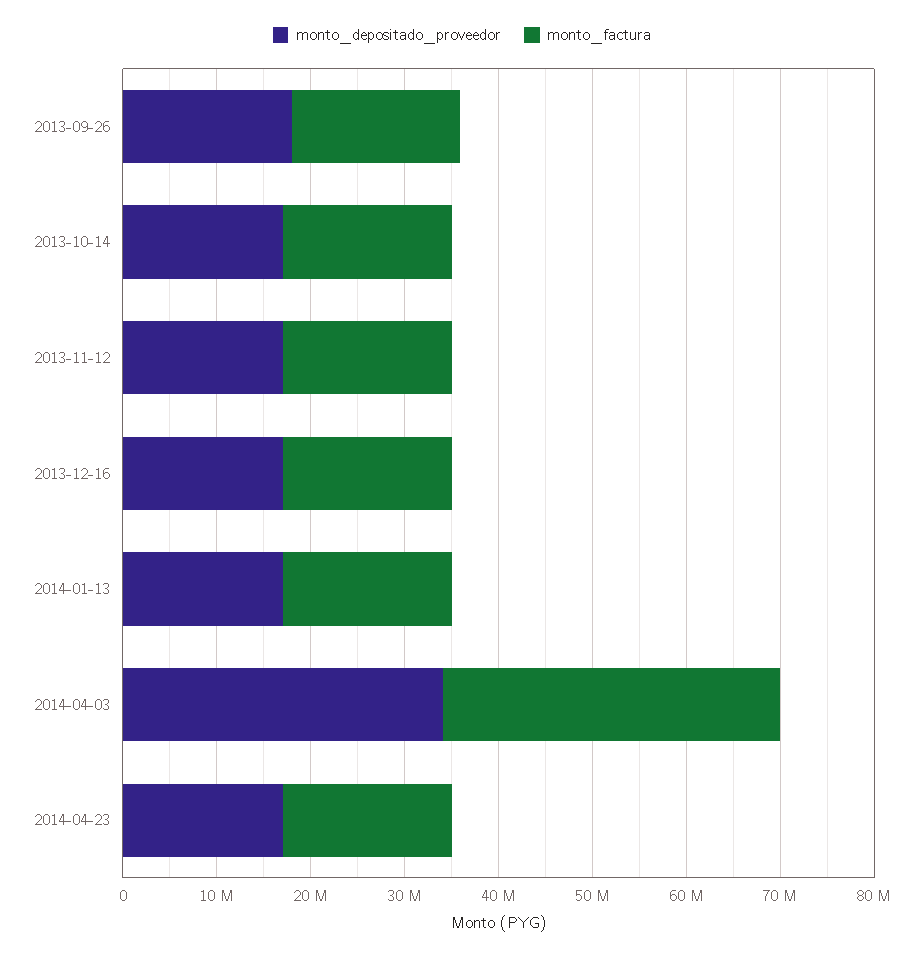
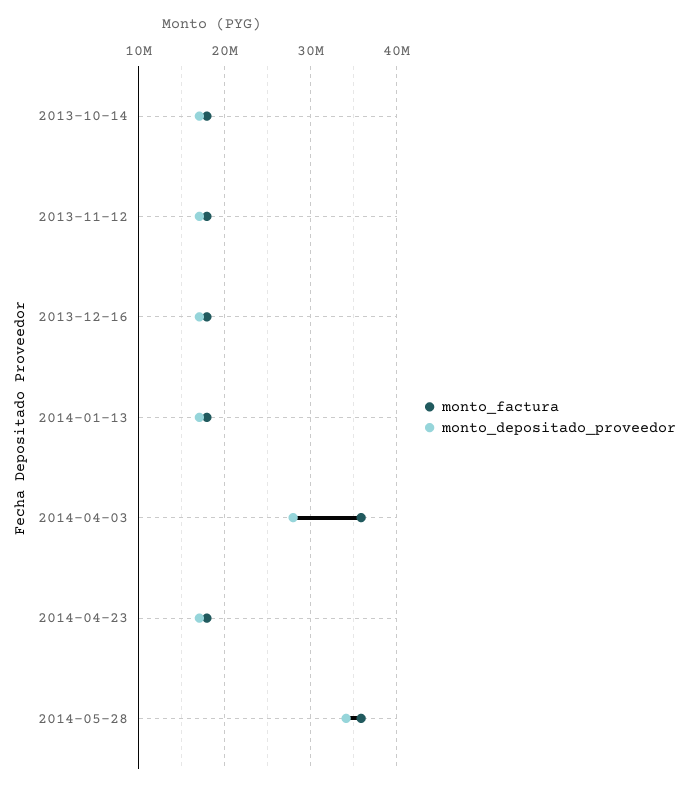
monto_depositado_proveedor, 2013-09-26: 18000000 -> none
monto_factura, 2013-09-26: 18000000 -> none
monto_depositado_proveedor, 2014-04-03: 34000000 -> 28000000
monto_factura, 2014-05-28: none -> 36000000
monto_depositado_proveedor, 2014-05-28: none -> 34000000

